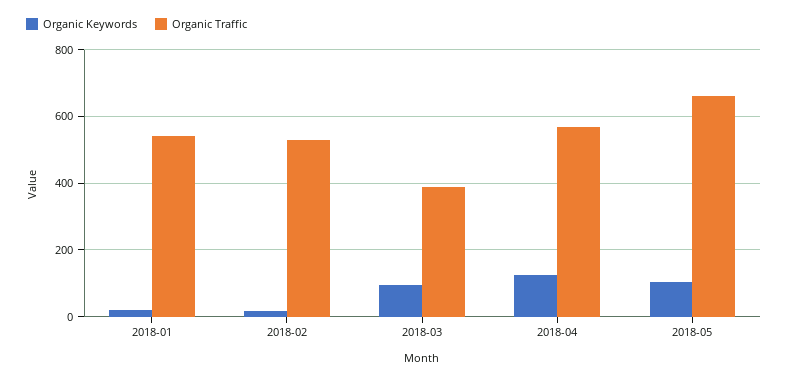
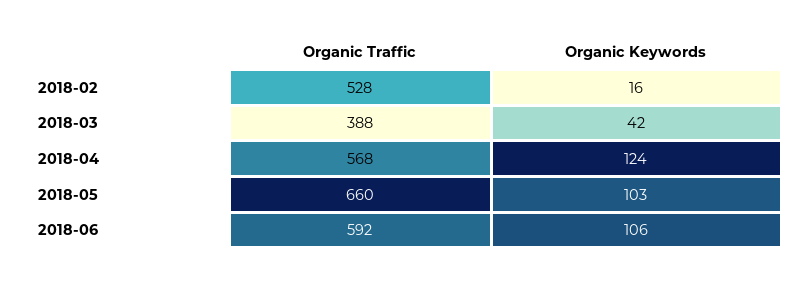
Organic Keywords, 2018-01: 20 -> none
Organic Traffic, 2018-01: 540 -> none
Organic Keywords, 2018-03: 100 -> 42
Organic Traffic, 2018-06: none -> 592
Organic Keywords, 2018-06: none -> 106

